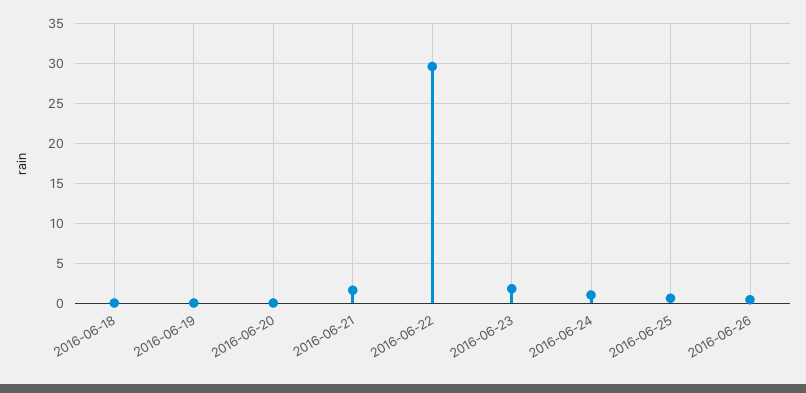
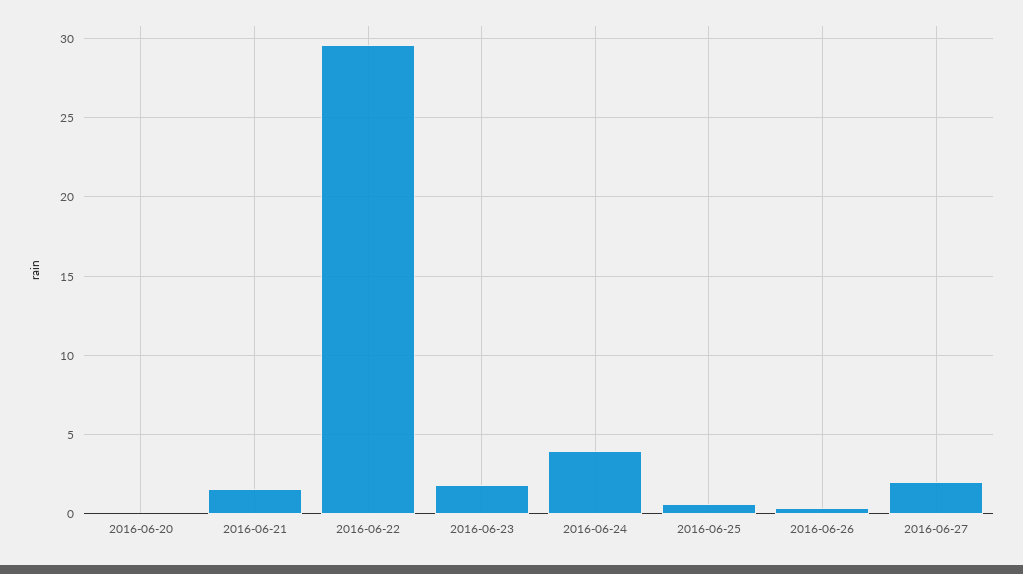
2016-06-18: 0 -> none
2016-06-19: 0 -> none
2016-06-24: 1 -> 4
2016-06-27: none -> 2

